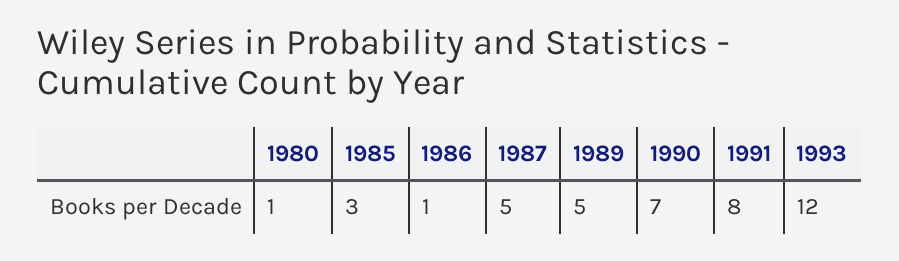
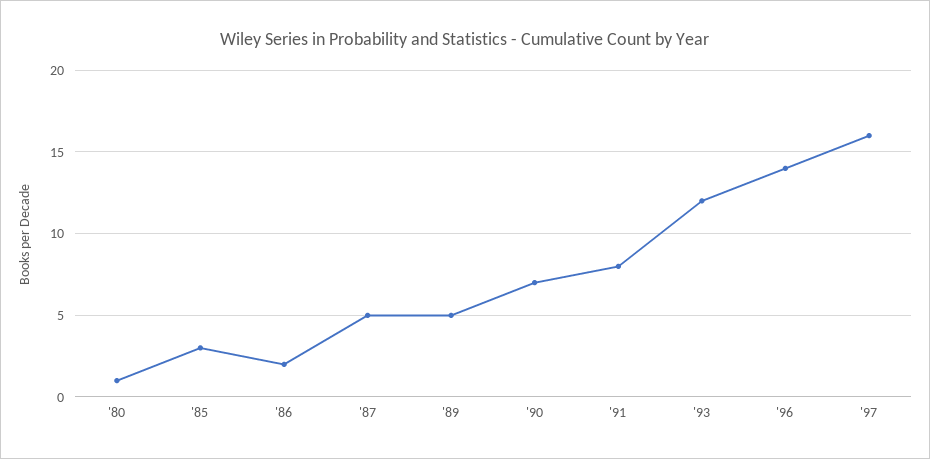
1986: 1 -> 2
'96: none -> 14
'97: none -> 16

